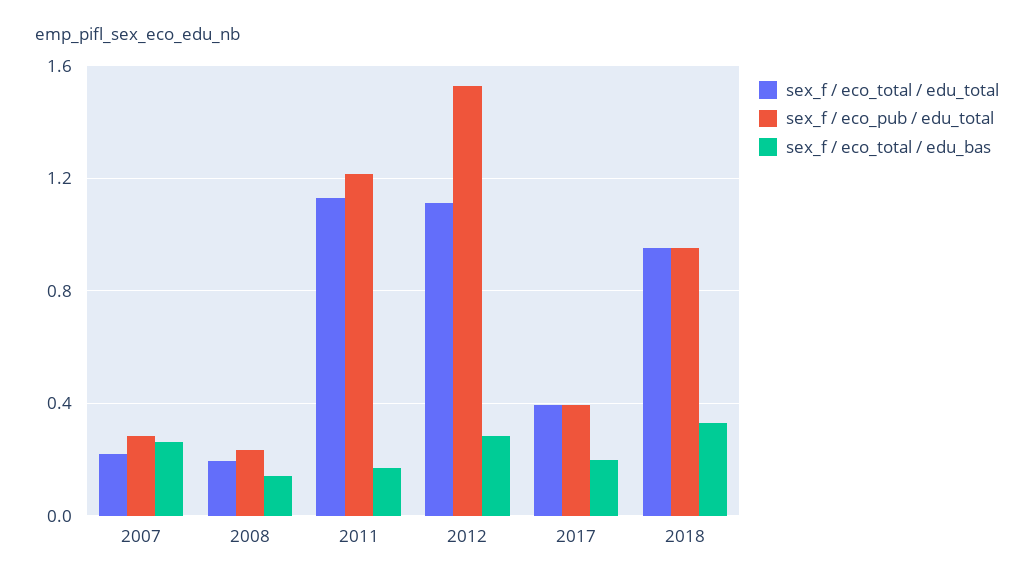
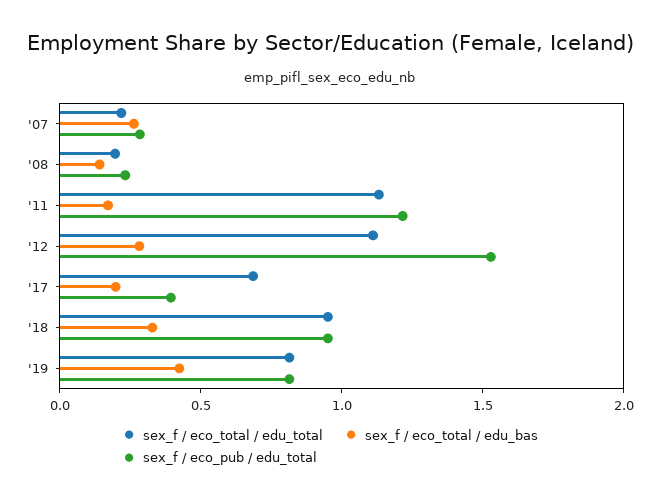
sex_f / eco_total / edu_total, 2017: 0.4 -> 0.7
sex_f / eco_total / edu_total, '19: none -> 0.8
sex_f / eco_total / edu_bas, '19: none -> 0.4
sex_f / eco_pub / edu_total, '19: none -> 0.8

